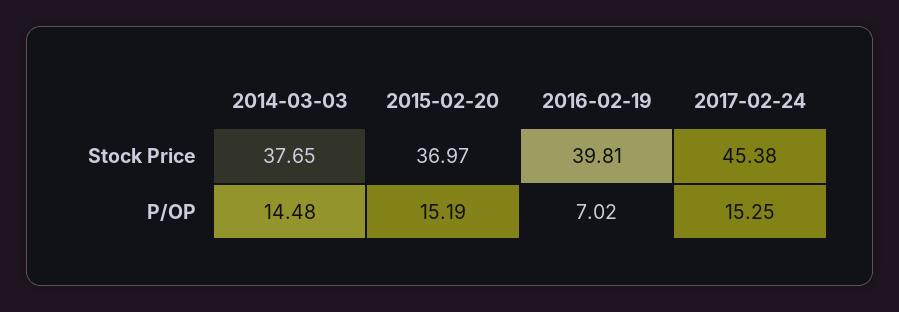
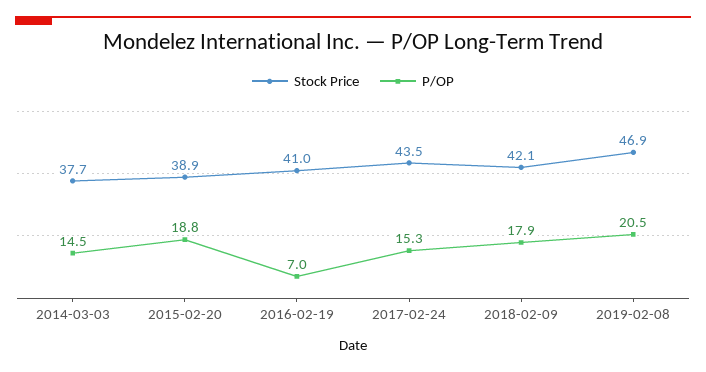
Stock Price, 2015-02-20: 36.97 -> 38.9
Stock Price, 2016-02-19: 39.81 -> 41
Stock Price, 2017-02-24: 45.38 -> 43.5
P/OP, 2015-02-20: 15.19 -> 18.8
Stock Price, 2018-02-09: none -> 42.1
P/OP, 2018-02-09: none -> 17.9
Stock Price, 2019-02-08: none -> 46.9
P/OP, 2019-02-08: none -> 20.5

